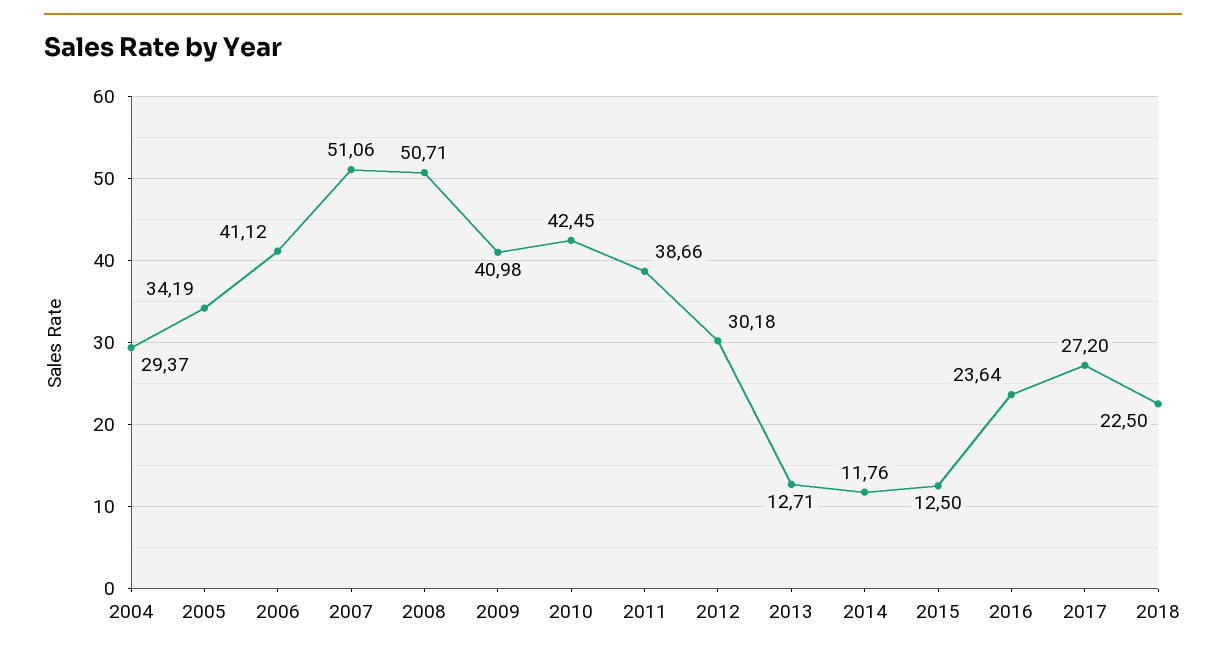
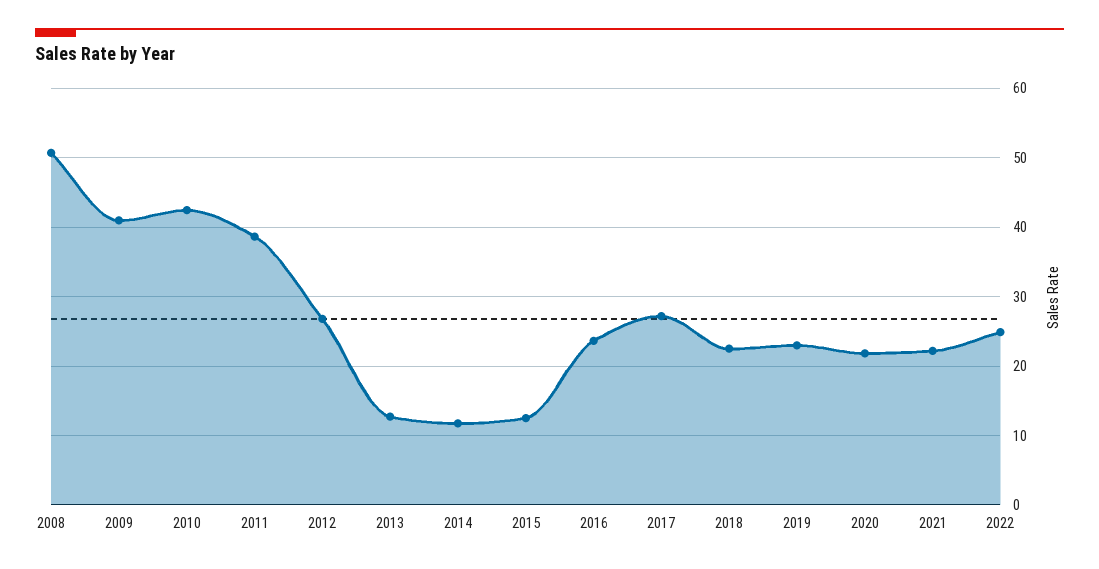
2004: 29.37 -> none
2005: 34.19 -> none
2006: 41.12 -> none
2007: 51.06 -> none
2012: 30.18 -> 27
2019: none -> 23
2020: none -> 22
2021: none -> 22
2022: none -> 25

